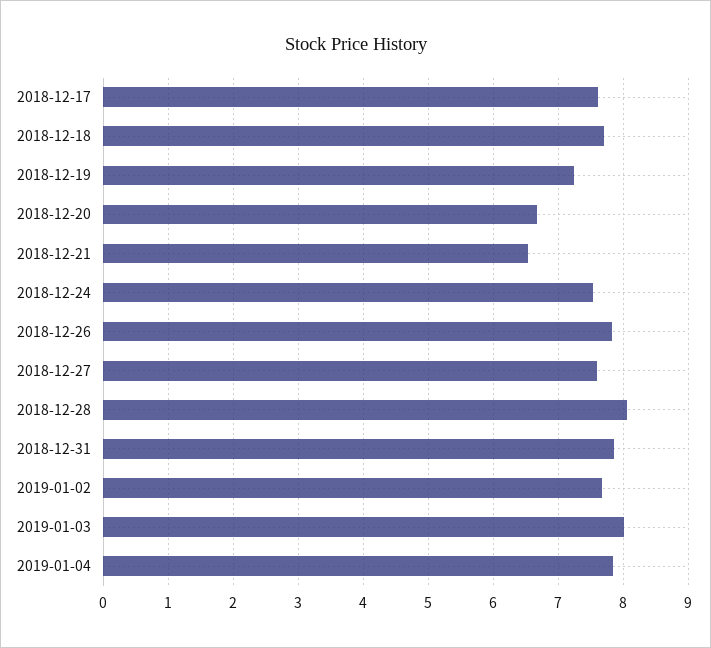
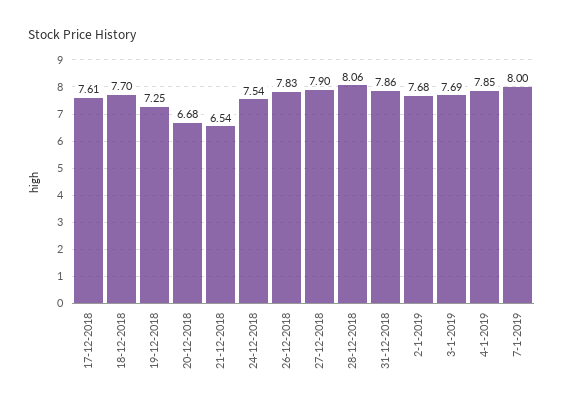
2018-12-27: 7.6 -> 7.9
2019-01-03: 8 -> 7.69
7-1-2019: none -> 8

